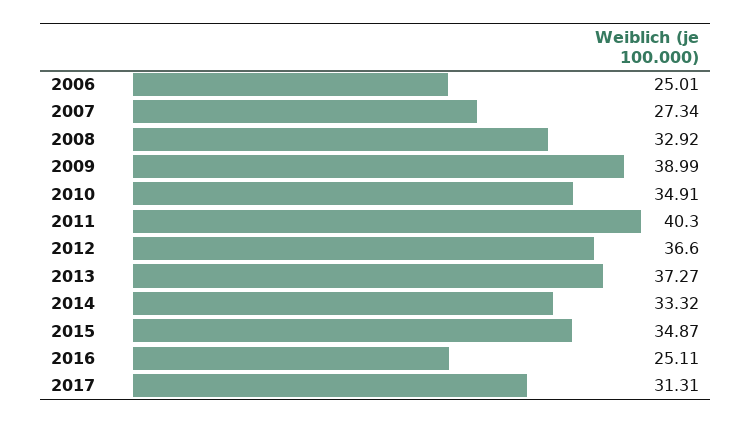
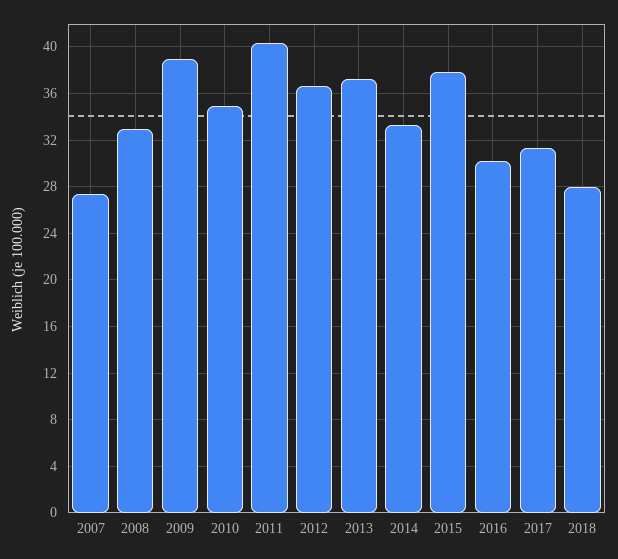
2006: 25.01 -> none
2015: 34.87 -> 38
2016: 25.11 -> 30
2018: none -> 28

